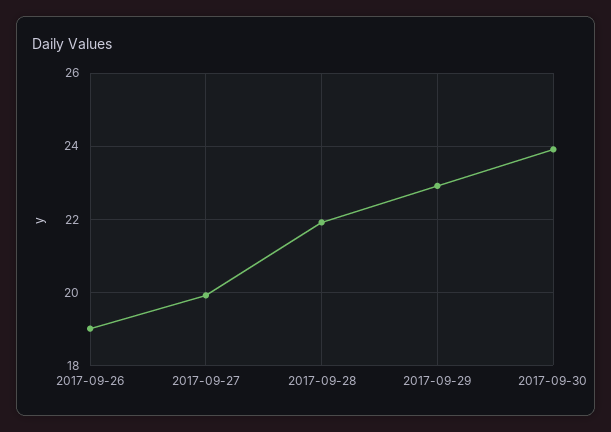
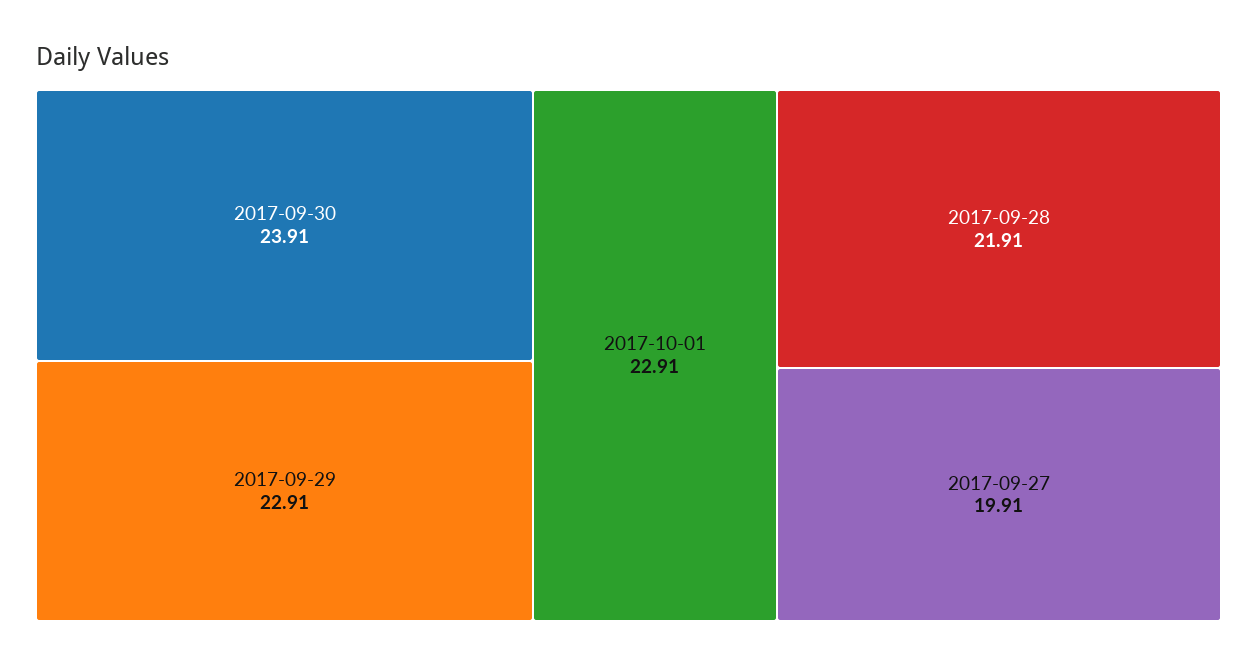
2017-09-26: 19 -> none
2017-10-01: none -> 22.91

